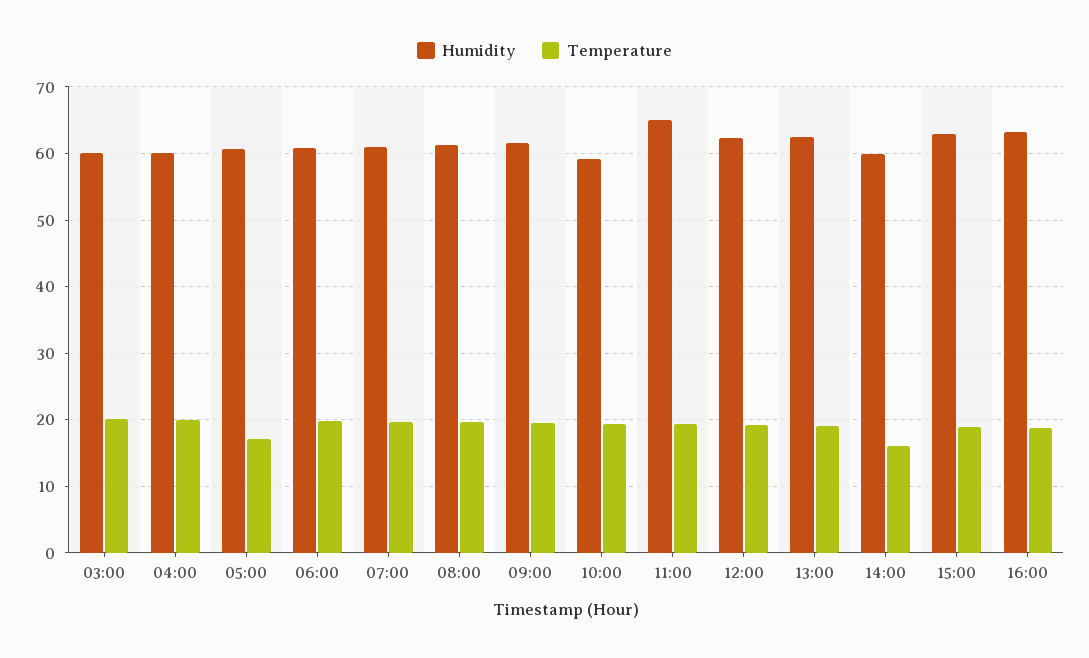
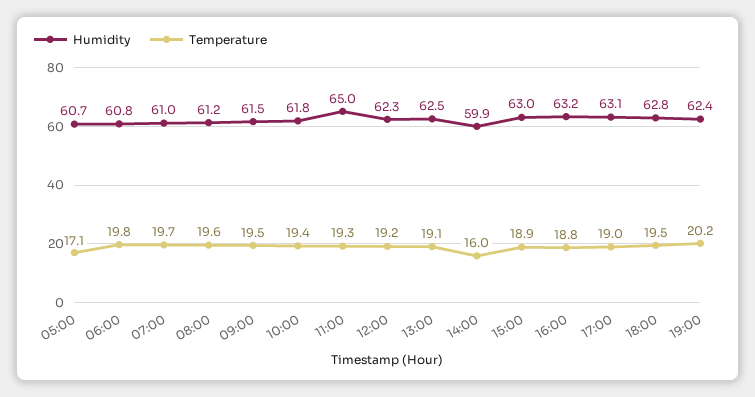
Humidity, 03:00: 60 -> none
Temperature, 03:00: 20 -> none
Humidity, 04:00: 60 -> none
Temperature, 04:00: 20 -> none
Humidity, 10:00: 59 -> 61.8
Humidity, 17:00: none -> 63.1
Temperature, 17:00: none -> 19
Humidity, 18:00: none -> 62.8
Temperature, 18:00: none -> 19.5
Humidity, 19:00: none -> 62.4
Temperature, 19:00: none -> 20.2

